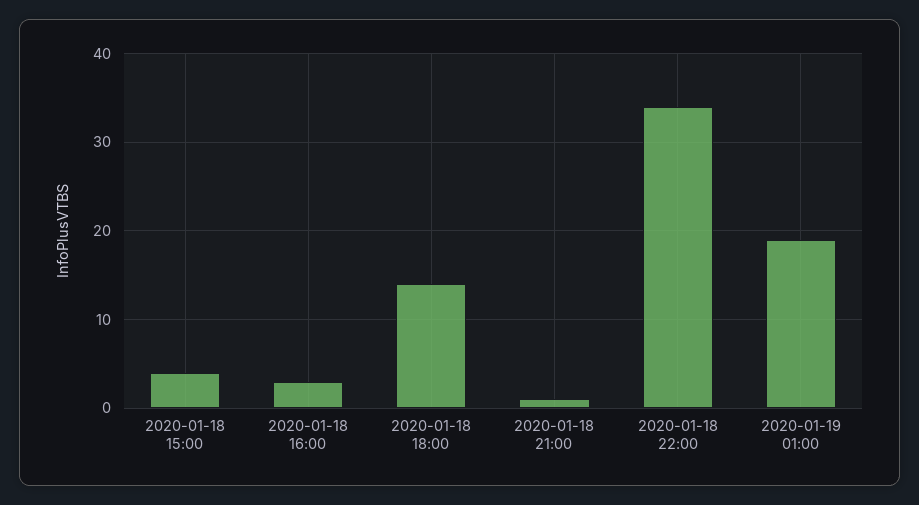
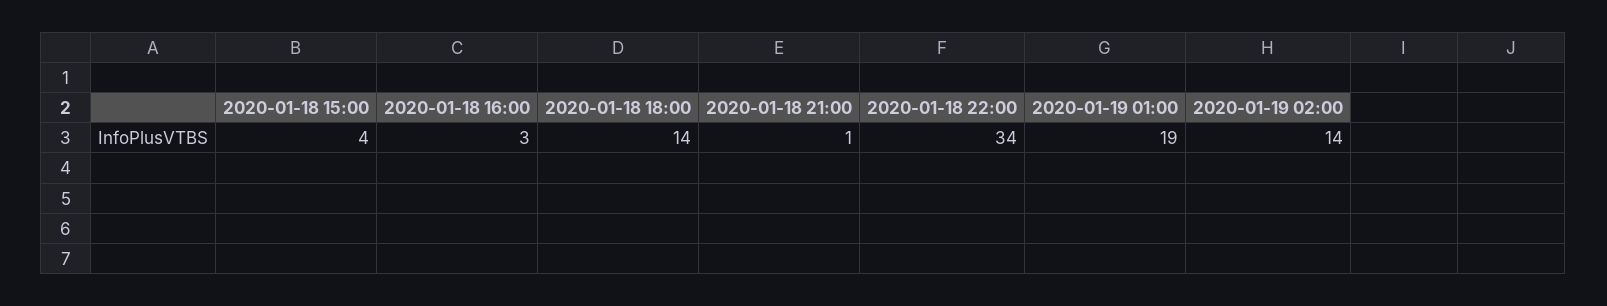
2020-01-19 02:00: none -> 14

